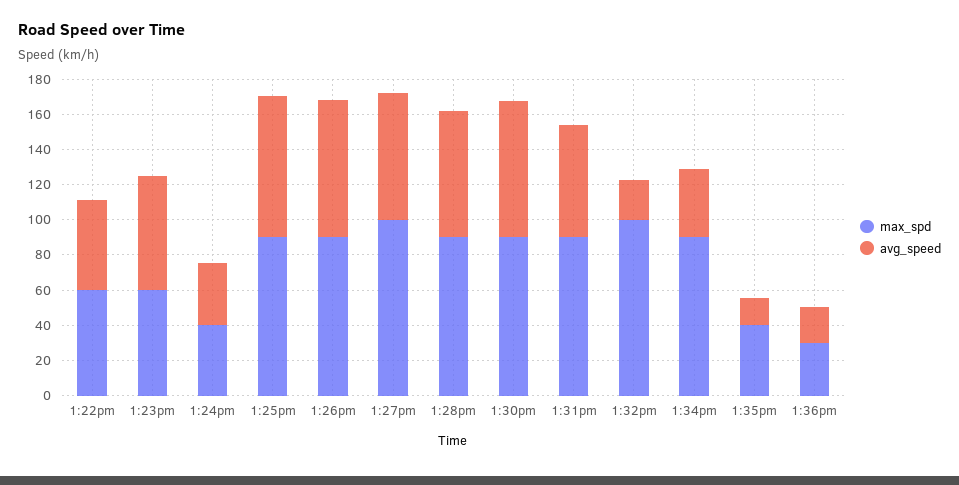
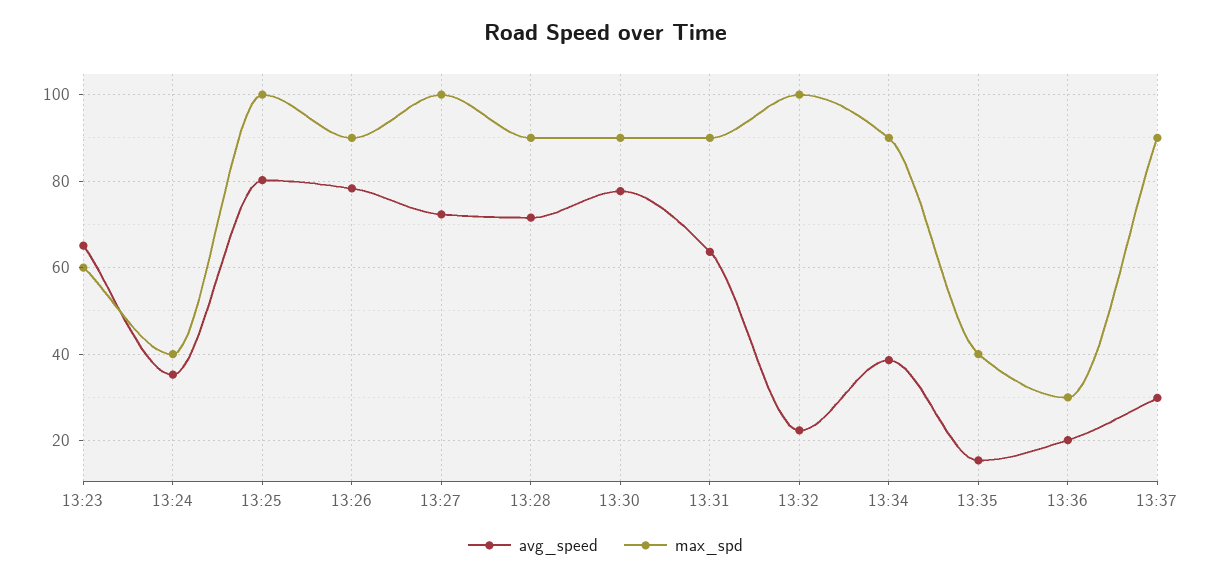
max_spd, 1:22pm: 60 -> none
avg_speed, 1:22pm: 50 -> none
max_spd, 1:25pm: 90 -> 100
avg_speed, 13:37: none -> 30
max_spd, 13:37: none -> 90

